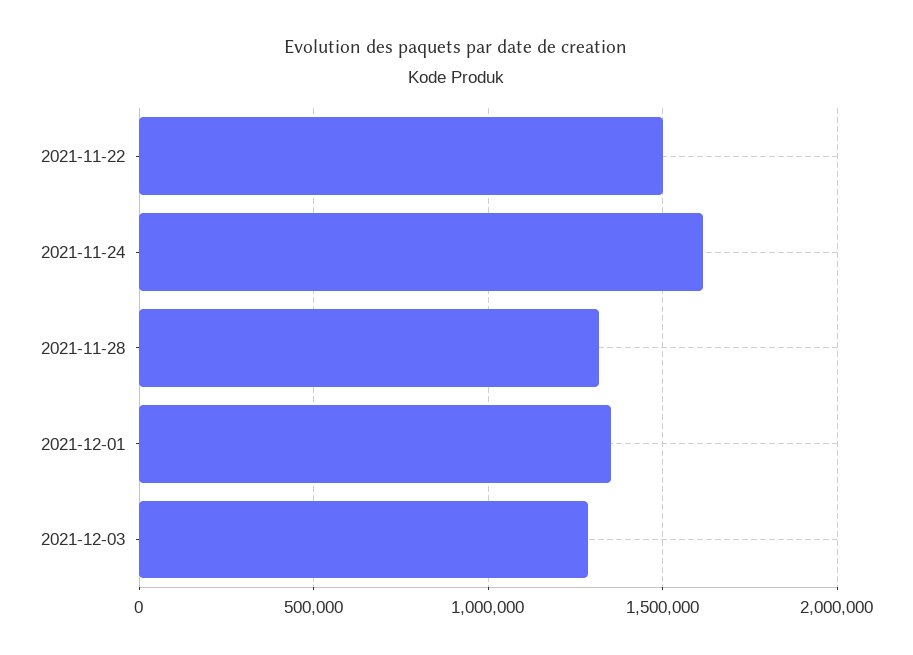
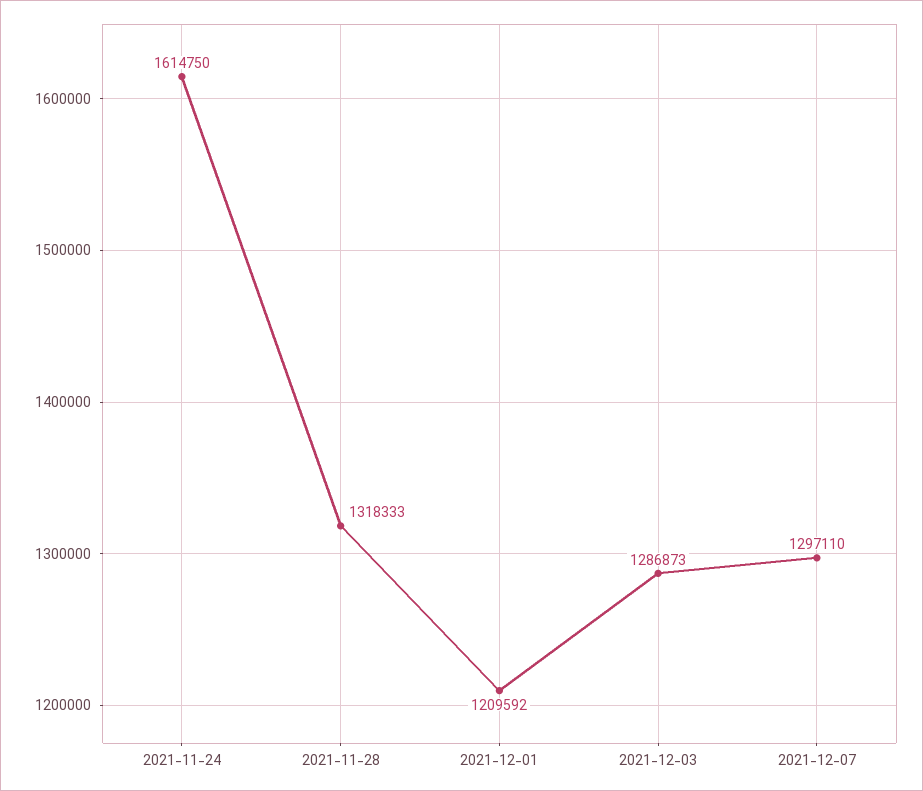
2021-11-22: 1500000 -> none
2021-12-01: 1350000 -> 1209592
2021-12-07: none -> 1297110

